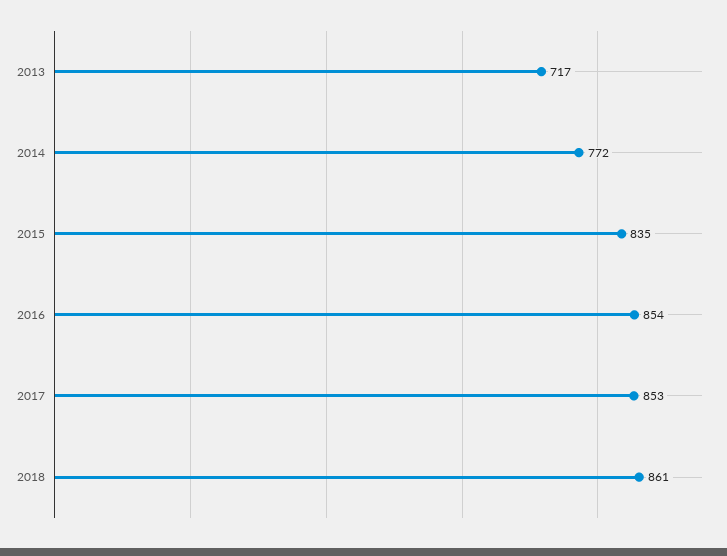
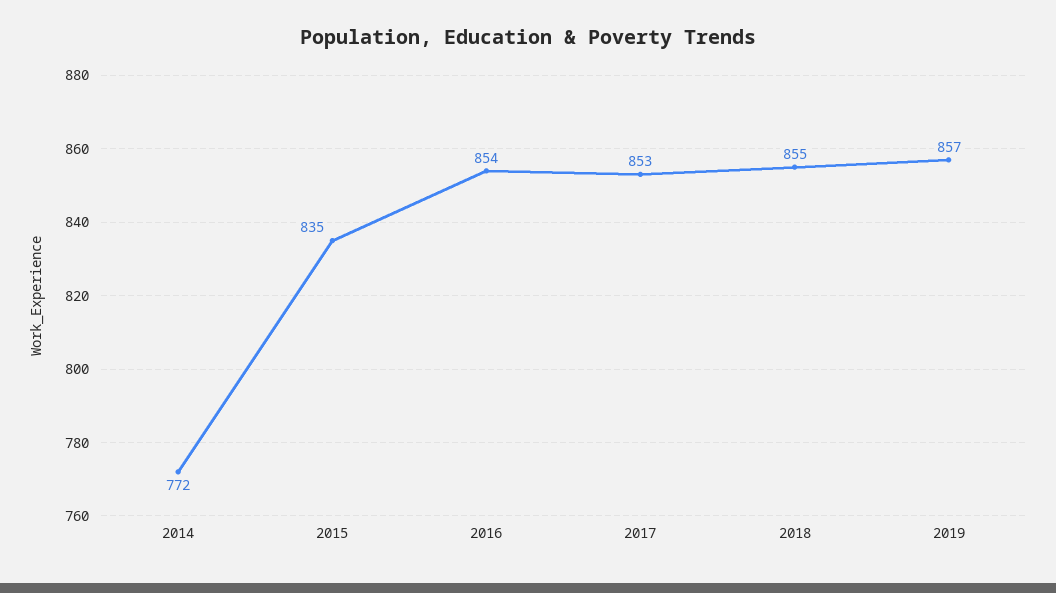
2013: 717 -> none
2018: 861 -> 855
2019: none -> 857

